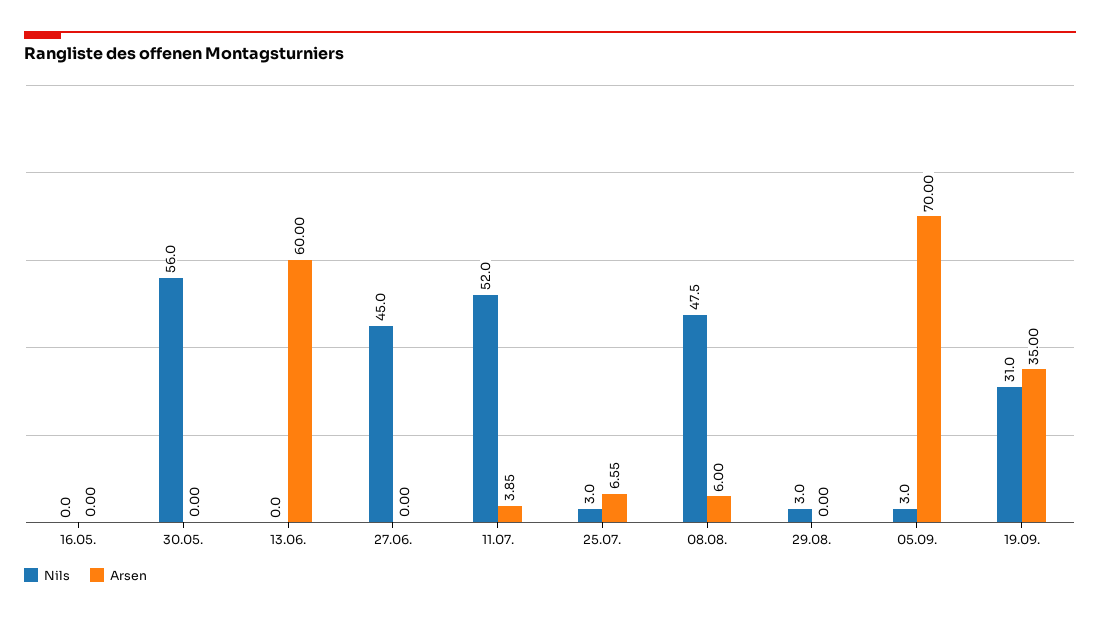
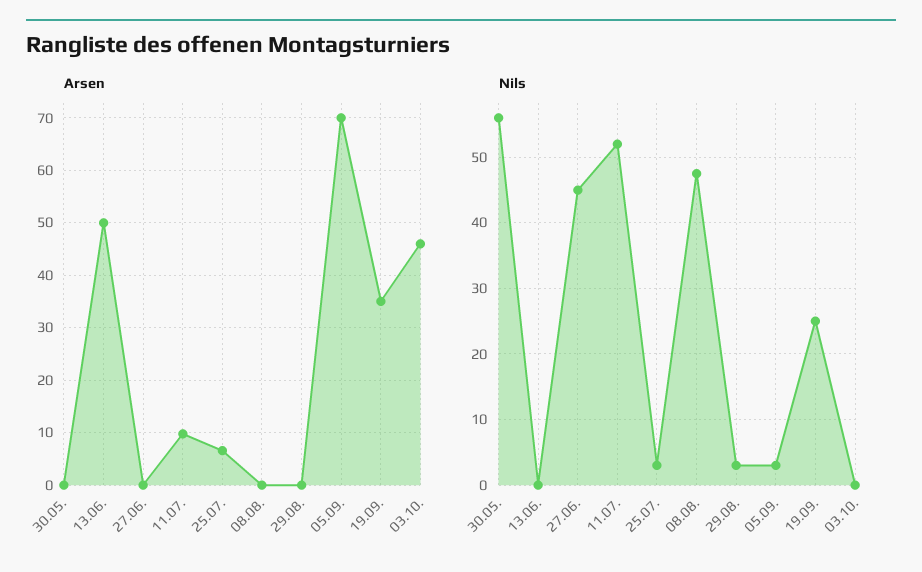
Nils, 16.05.: 0 -> none
Arsen, 16.05.: 0 -> none
Arsen, 13.06.: 60 -> 50
Arsen, 11.07.: 3.85 -> 10
Arsen, 08.08.: 6 -> 0
Nils, 19.09.: 31 -> 25
Arsen, 03.10.: none -> 46
Nils, 03.10.: none -> 0

